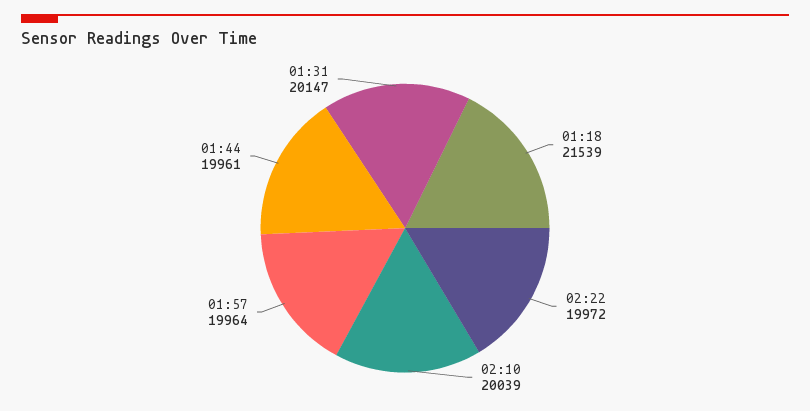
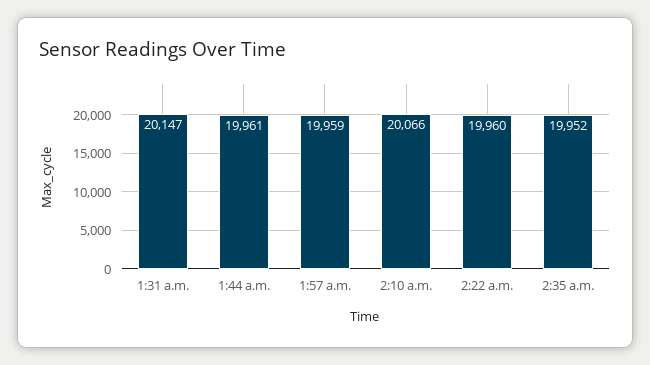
01:18: 21539 -> none
02:22: 19972 -> 19960
02:10: 20039 -> 20066
01:57: 19964 -> 19959
2:35 a.m.: none -> 19952

